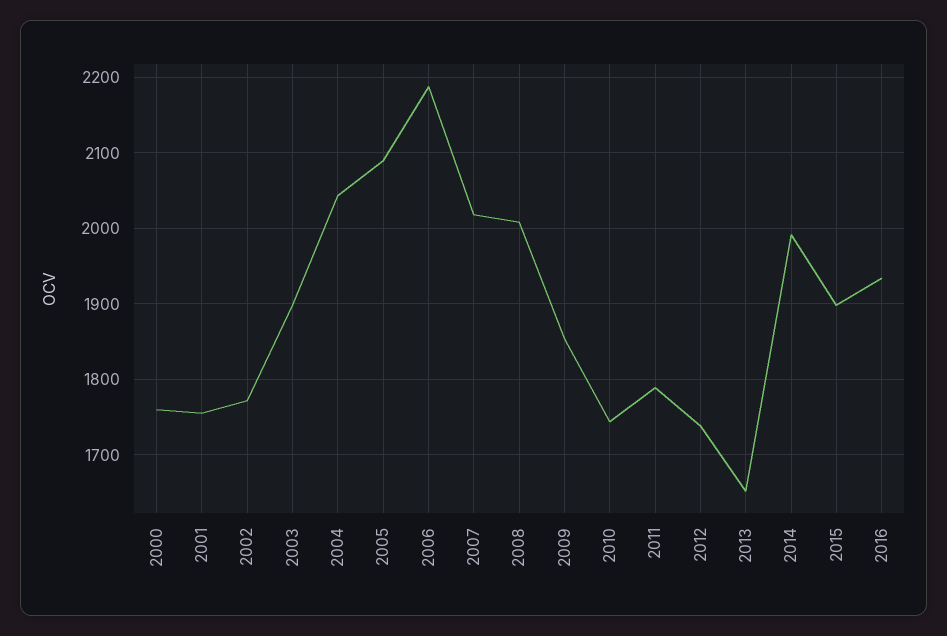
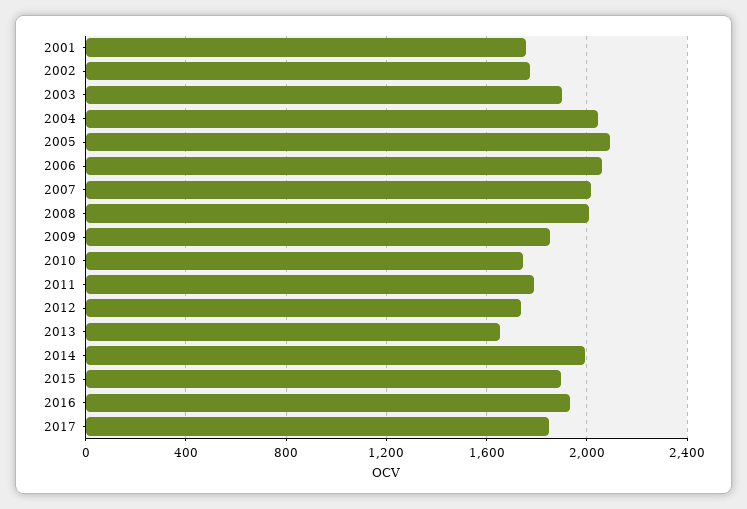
2000: 1760 -> none
2006: 2190 -> 2050
2017: none -> 1850

